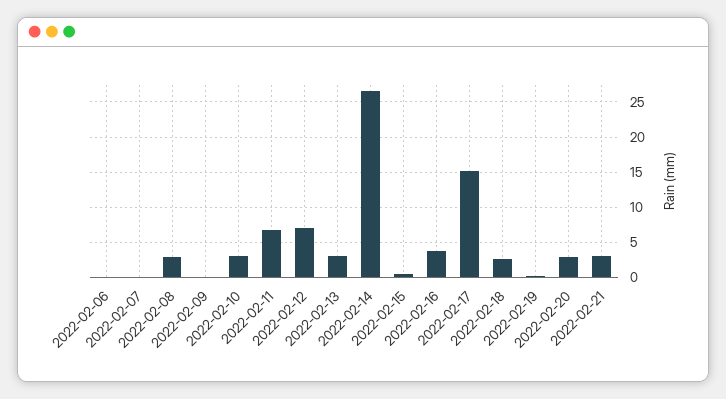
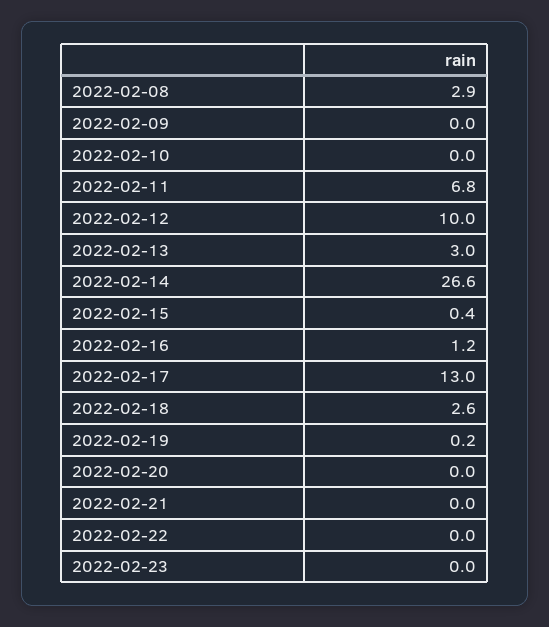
2022-02-06: 0 -> none
2022-02-07: 0 -> none
2022-02-10: 3 -> 0
2022-02-12: 7 -> 10
2022-02-16: 4 -> 1.2
2022-02-17: 15 -> 13
2022-02-20: 3 -> 0
2022-02-21: 3 -> 0
2022-02-22: none -> 0
2022-02-23: none -> 0

